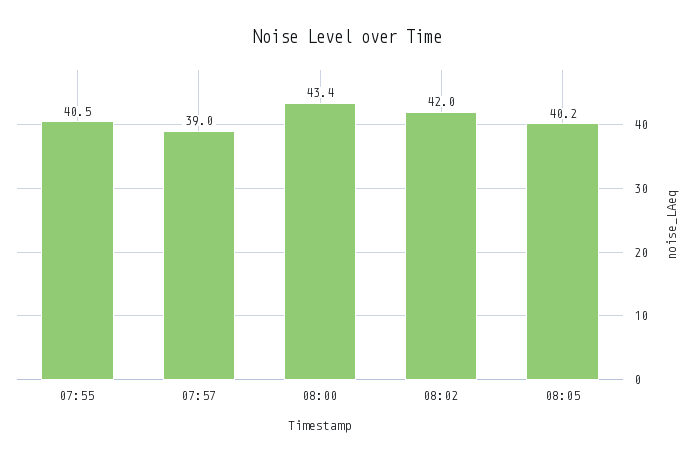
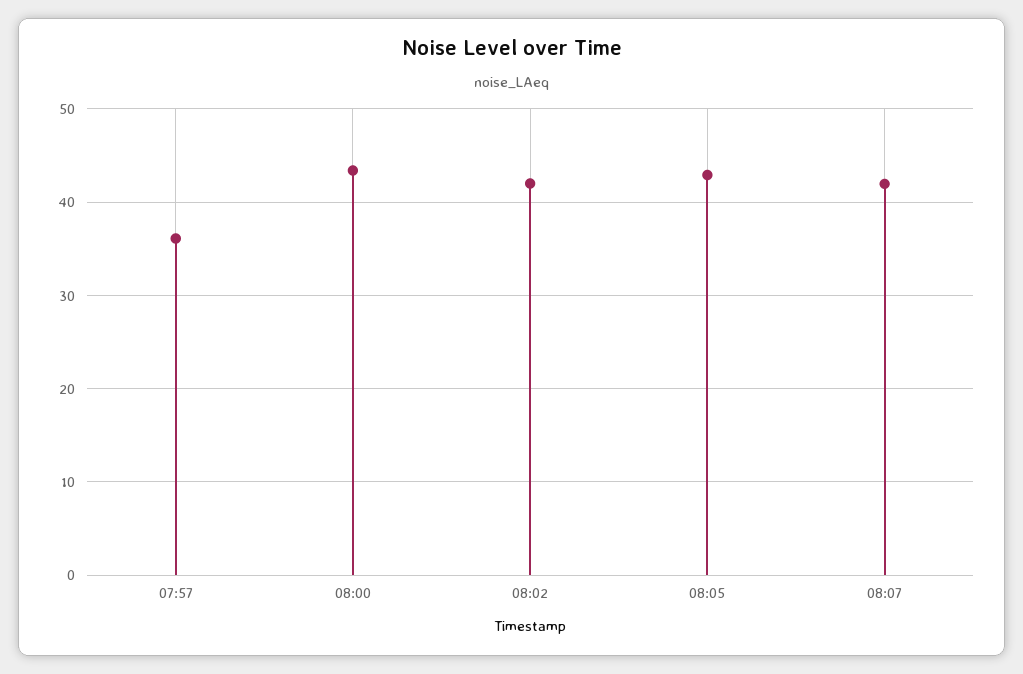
07:55: 40.5 -> none
07:57: 39 -> 36
08:05: 40.2 -> 43
08:07: none -> 42

